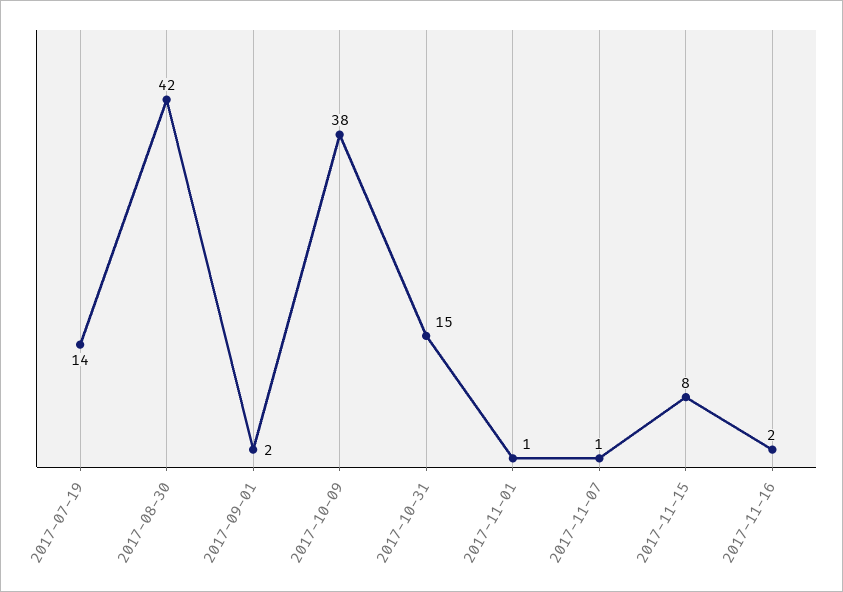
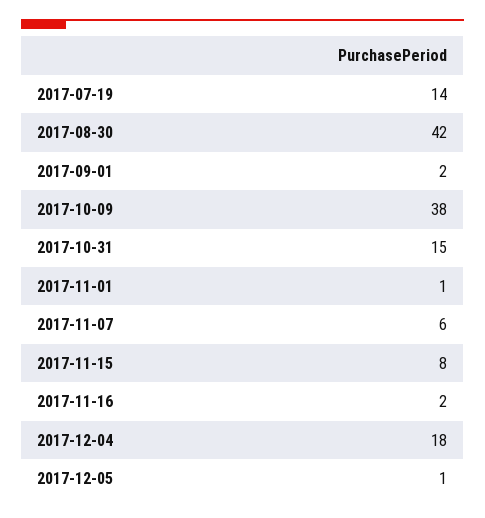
2017-11-07: 1 -> 6
2017-12-04: none -> 18
2017-12-05: none -> 1

